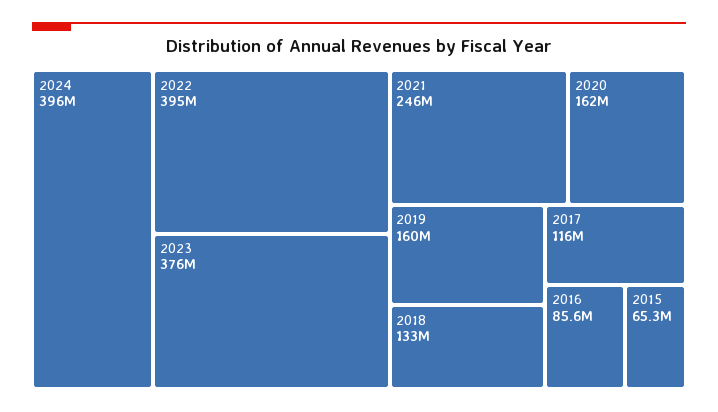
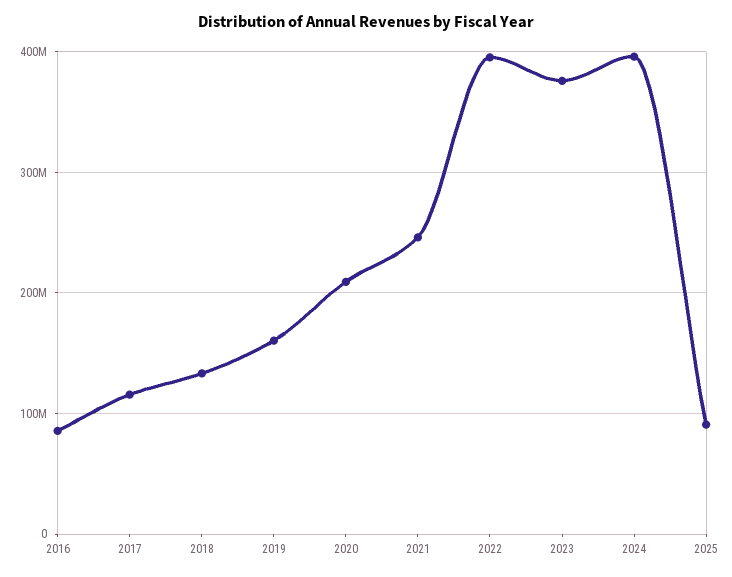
2020: 162000000 -> 210000000
2015: 65300000 -> none
2025: none -> 90000000

